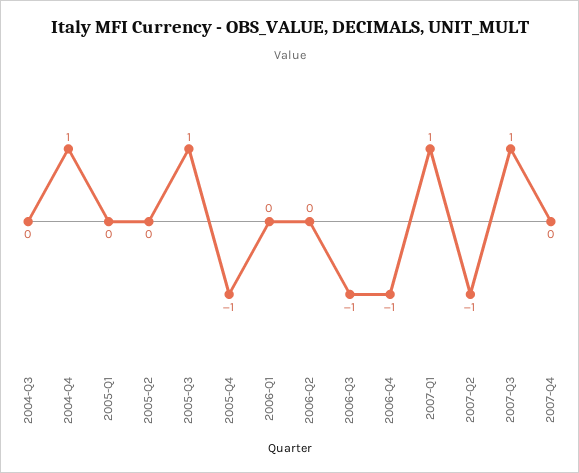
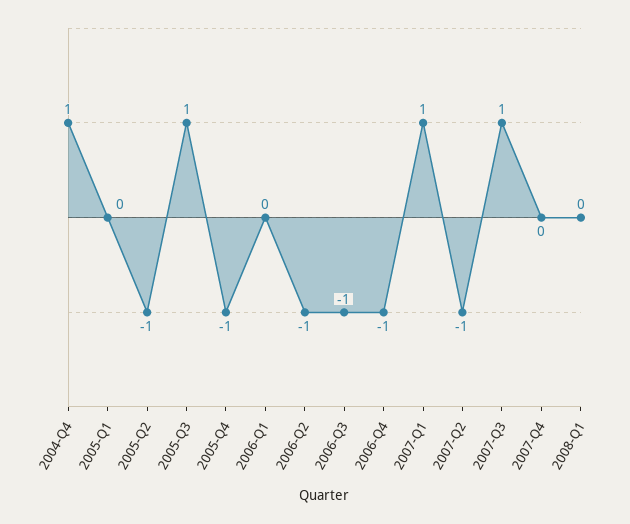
2004-Q3: 0 -> none
2005-Q2: 0 -> -1
2006-Q2: 0 -> -1
2008-Q1: none -> 0

